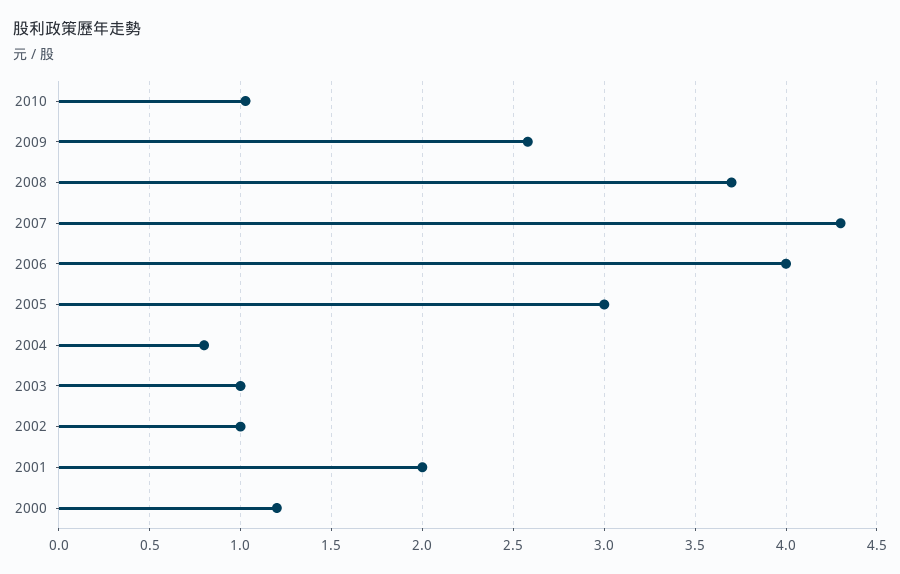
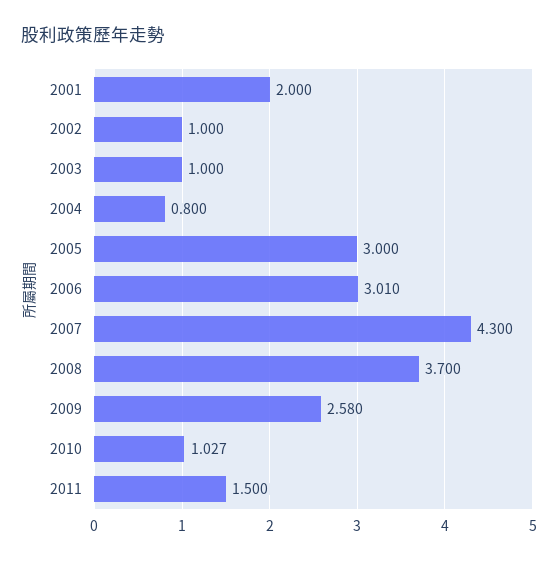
2006: 4 -> 3.01
2000: 1.2 -> none
2011: none -> 1.5

